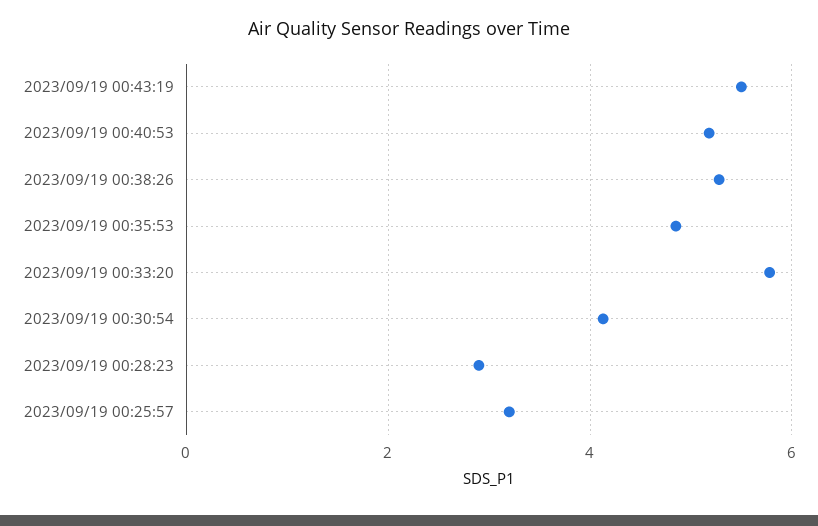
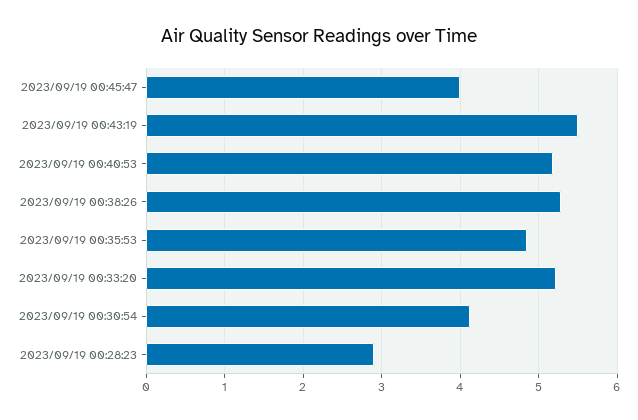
2023/09/19 00:33:20: 5.8 -> 5.2
2023/09/19 00:25:57: 3.2 -> none
2023/09/19 00:45:47: none -> 4

